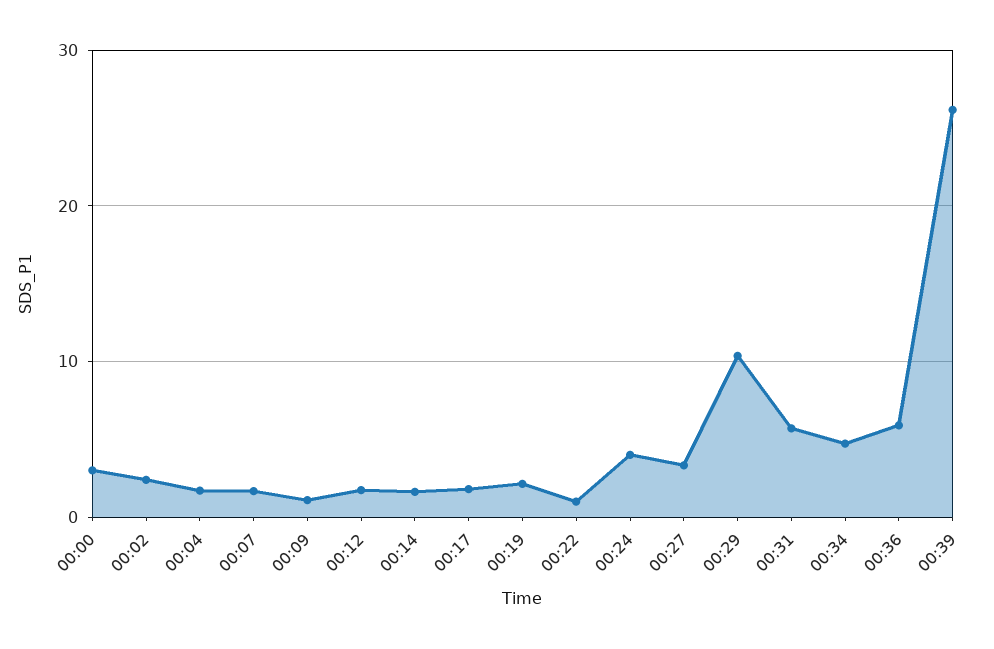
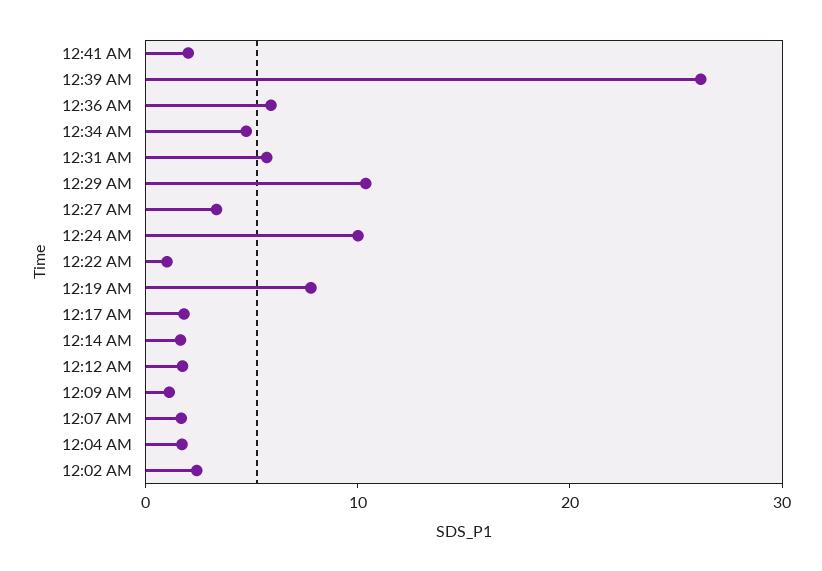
00:00: 3 -> none
00:19: 2 -> 8
00:24: 4 -> 10
12:41 AM: none -> 2

